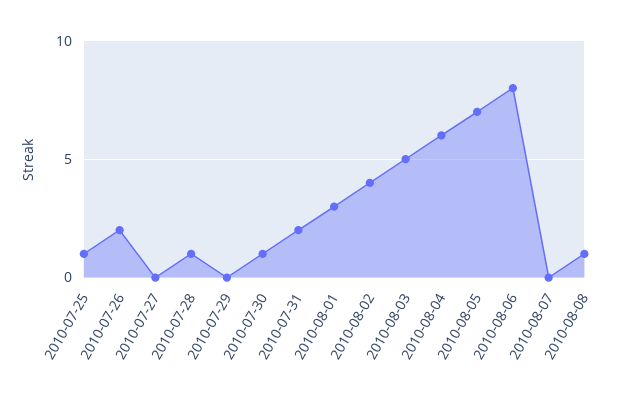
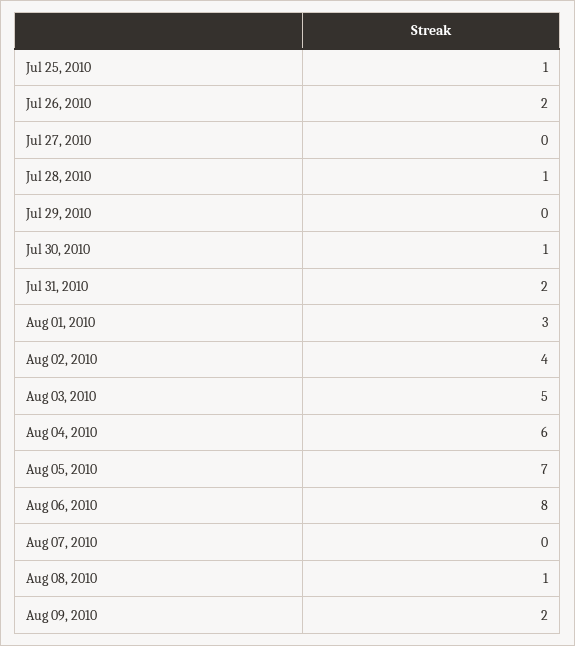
Aug 09, 2010: none -> 2

